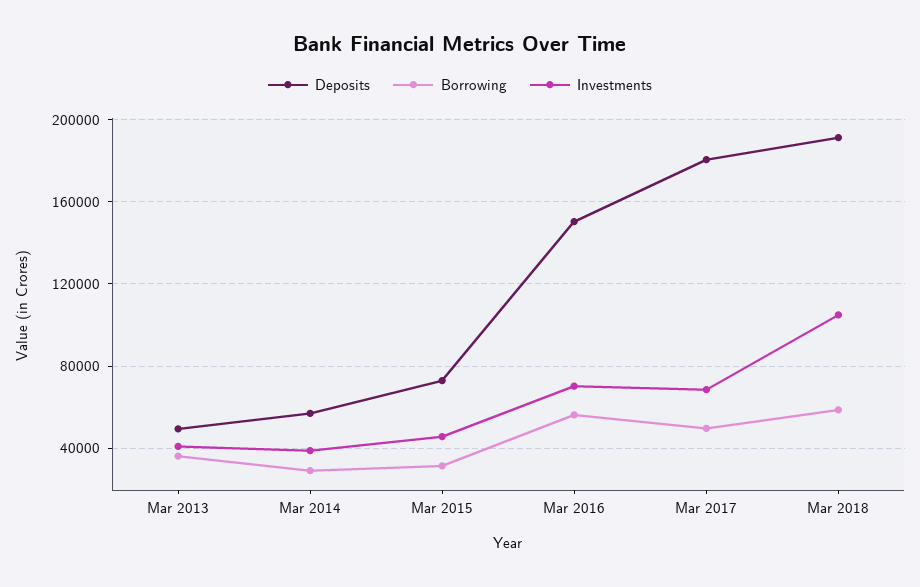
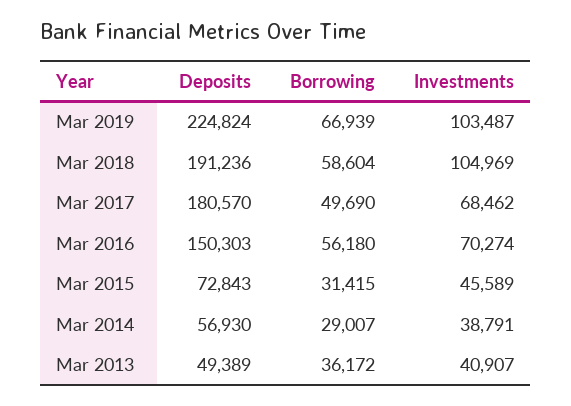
Deposits, Mar 2019: none -> 224824
Borrowing, Mar 2019: none -> 66939
Investments, Mar 2019: none -> 103487

